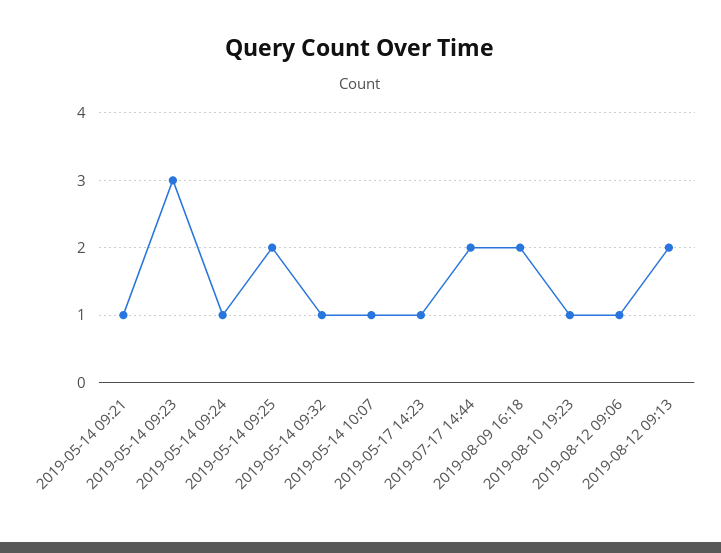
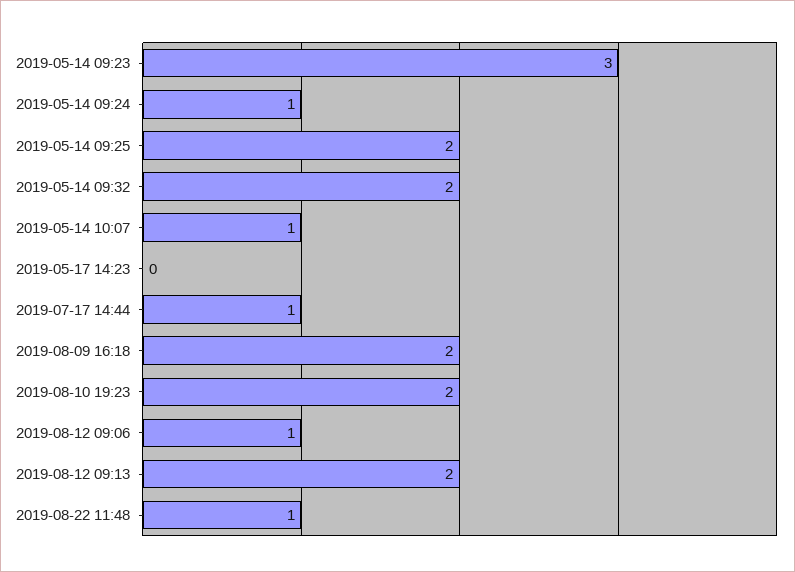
2019-05-14 09:21: 1 -> none
2019-05-14 09:32: 1 -> 2
2019-05-17 14:23: 1 -> 0
2019-07-17 14:44: 2 -> 1
2019-08-10 19:23: 1 -> 2
2019-08-22 11:48: none -> 1

